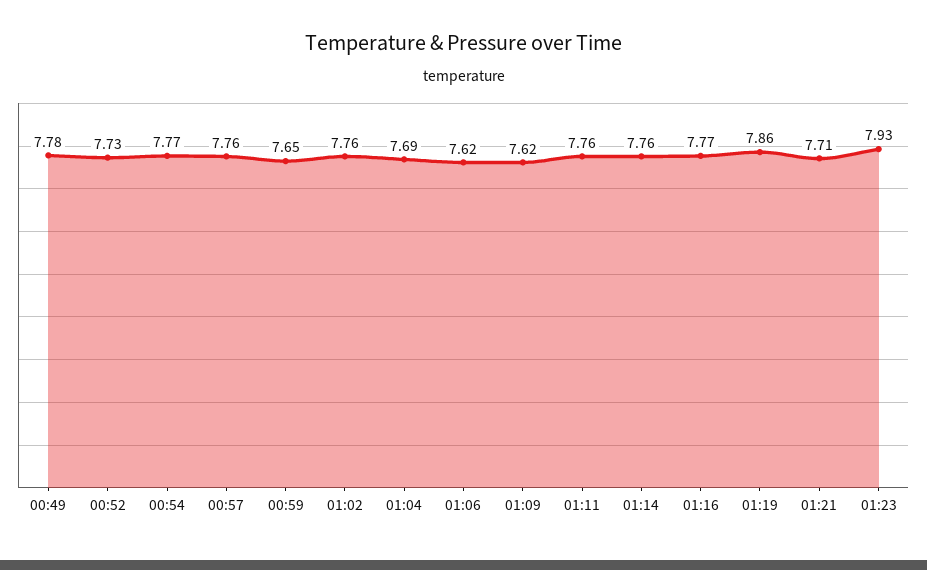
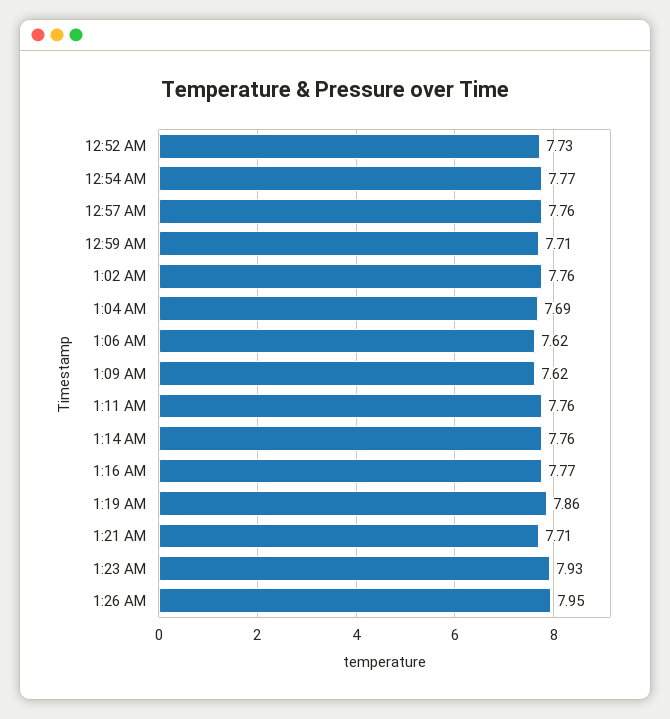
00:49: 7.78 -> none
00:59: 7.65 -> 7.71
1:26 AM: none -> 7.95

